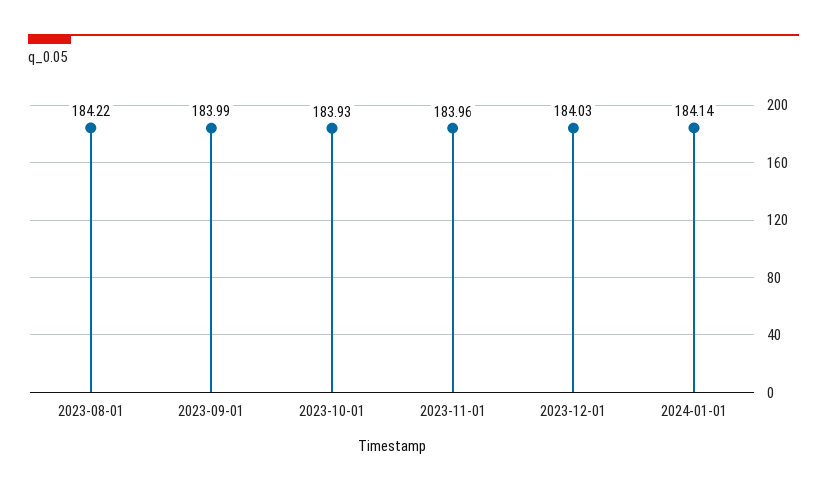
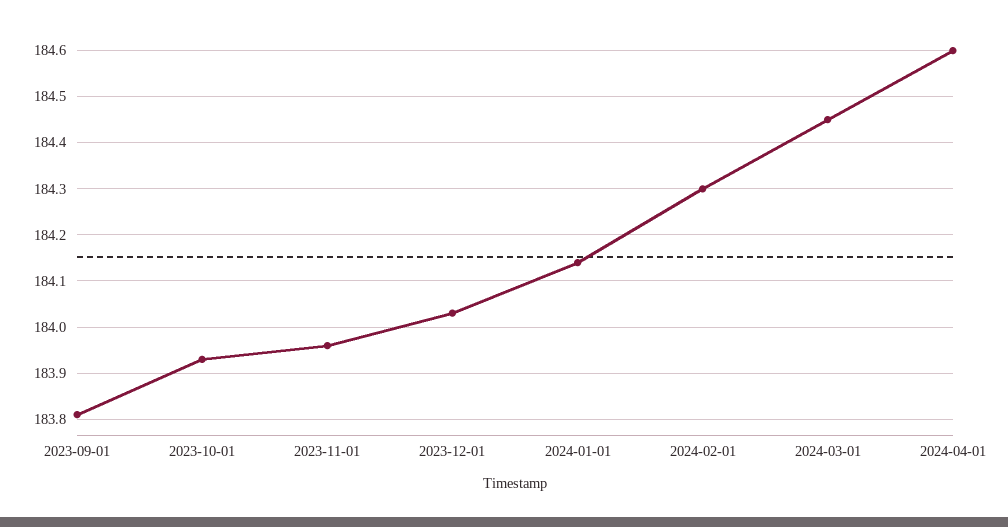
2023-08-01: 184.22 -> none
2023-09-01: 183.99 -> 183.8
2024-02-01: none -> 184.3
2024-03-01: none -> 184.45
2024-04-01: none -> 184.6

